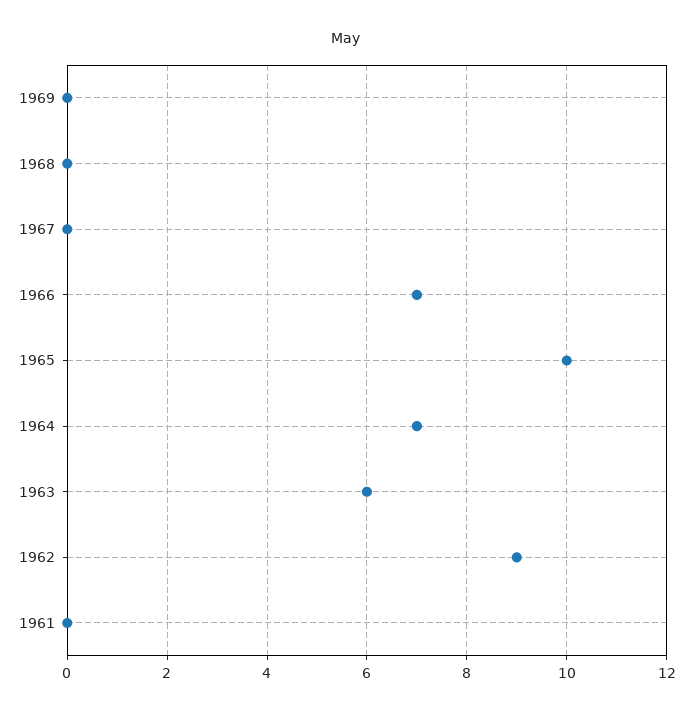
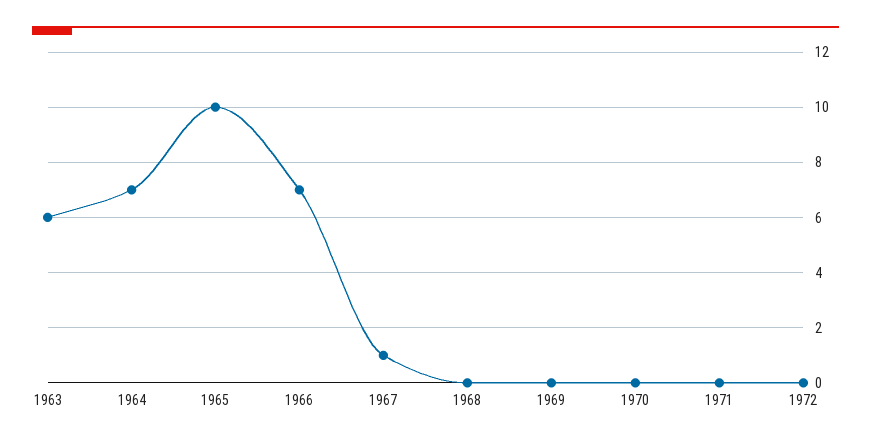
1967: 0 -> 1
1962: 9 -> none
1961: 0 -> none
1970: none -> 0
1971: none -> 0
1972: none -> 0

